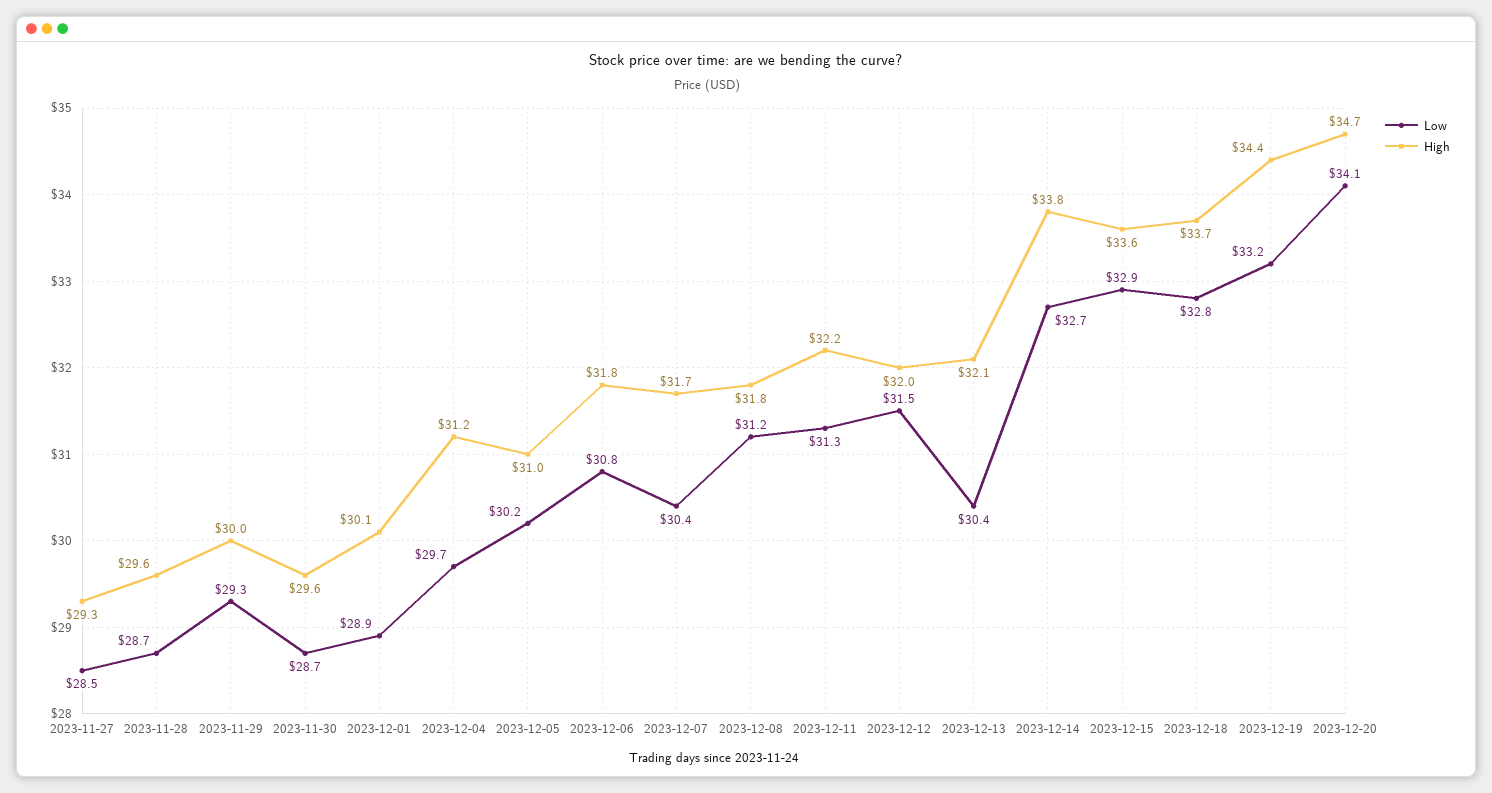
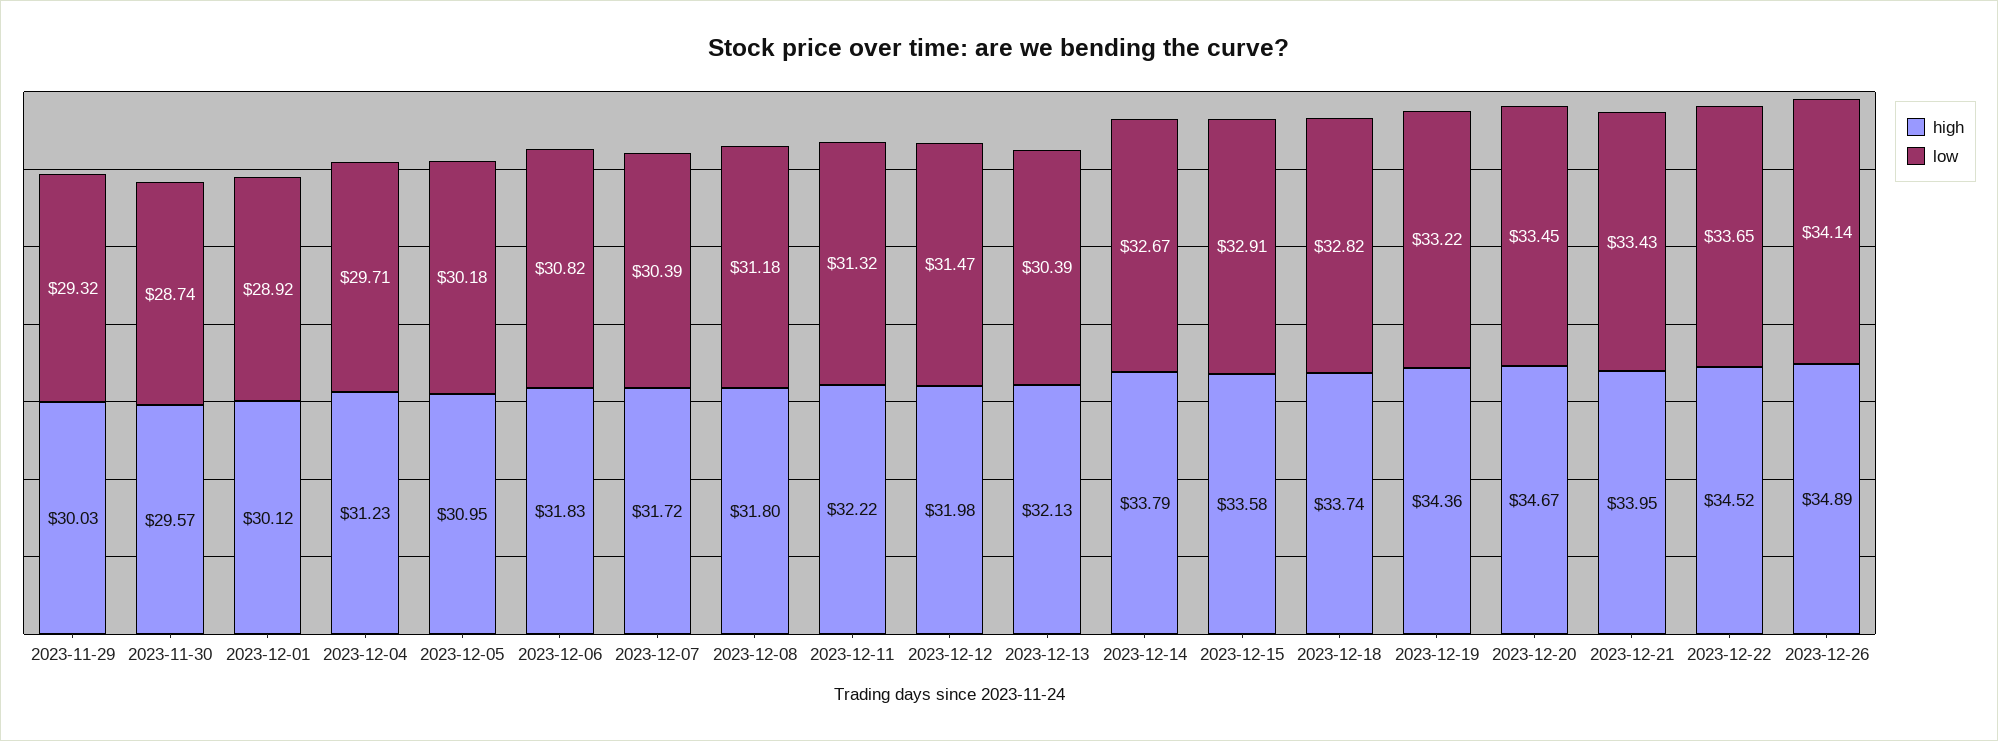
Low, 2023-11-27: 28.5 -> none
High, 2023-11-27: 29.3 -> none
Low, 2023-11-28: 28.7 -> none
High, 2023-11-28: 29.6 -> none
Low, 2023-12-20: 34.1 -> 33.45
High, 2023-12-21: none -> 33.95
Low, 2023-12-21: none -> 33.43
High, 2023-12-22: none -> 34.52
Low, 2023-12-22: none -> 33.65
High, 2023-12-26: none -> 34.89
Low, 2023-12-26: none -> 34.14

